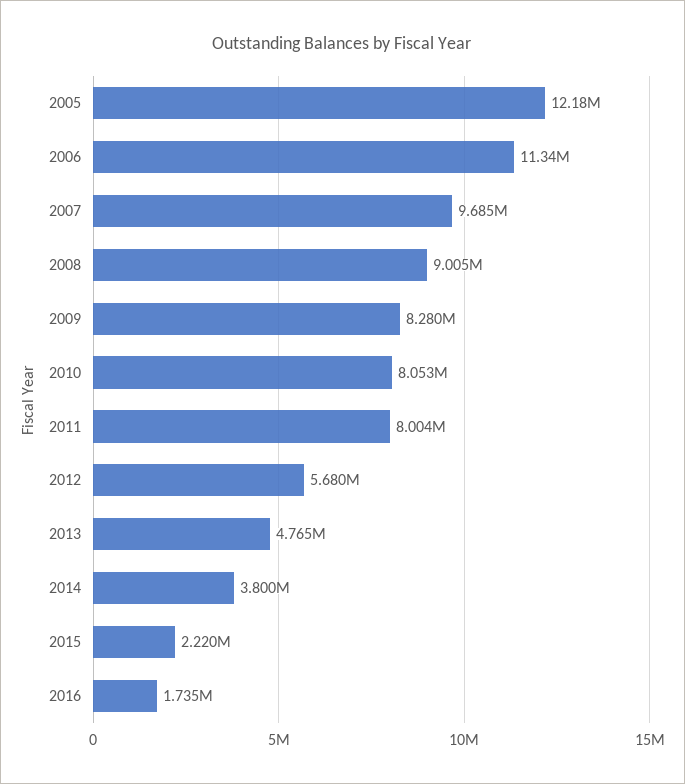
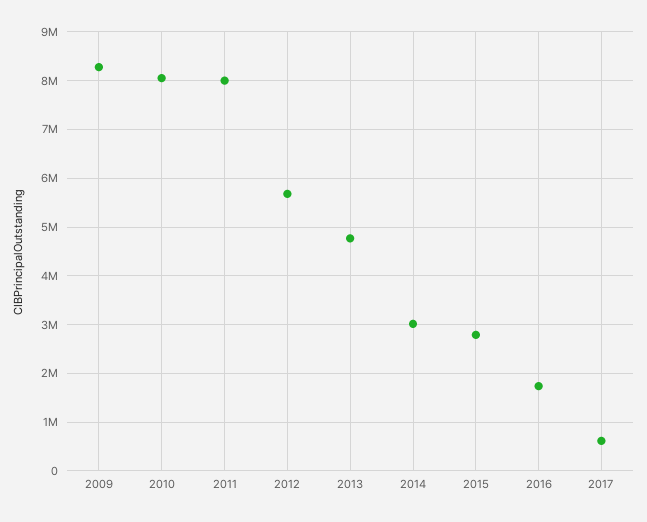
2005: 12180000 -> none
2006: 11340000 -> none
2007: 9685000 -> none
2008: 9005000 -> none
2014: 3800000 -> 3000000
2015: 2220000 -> 2800000
2017: none -> 600000

